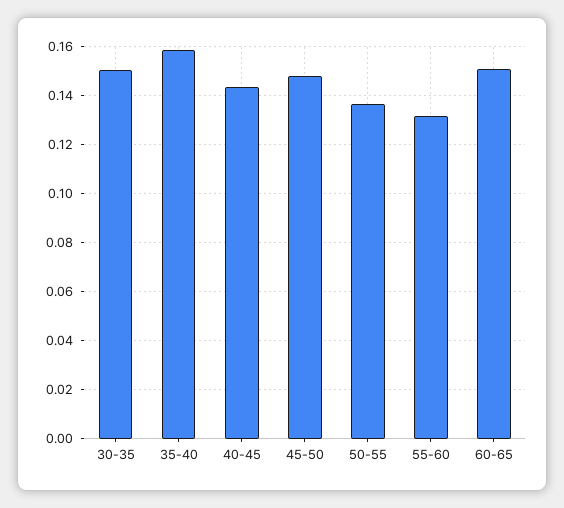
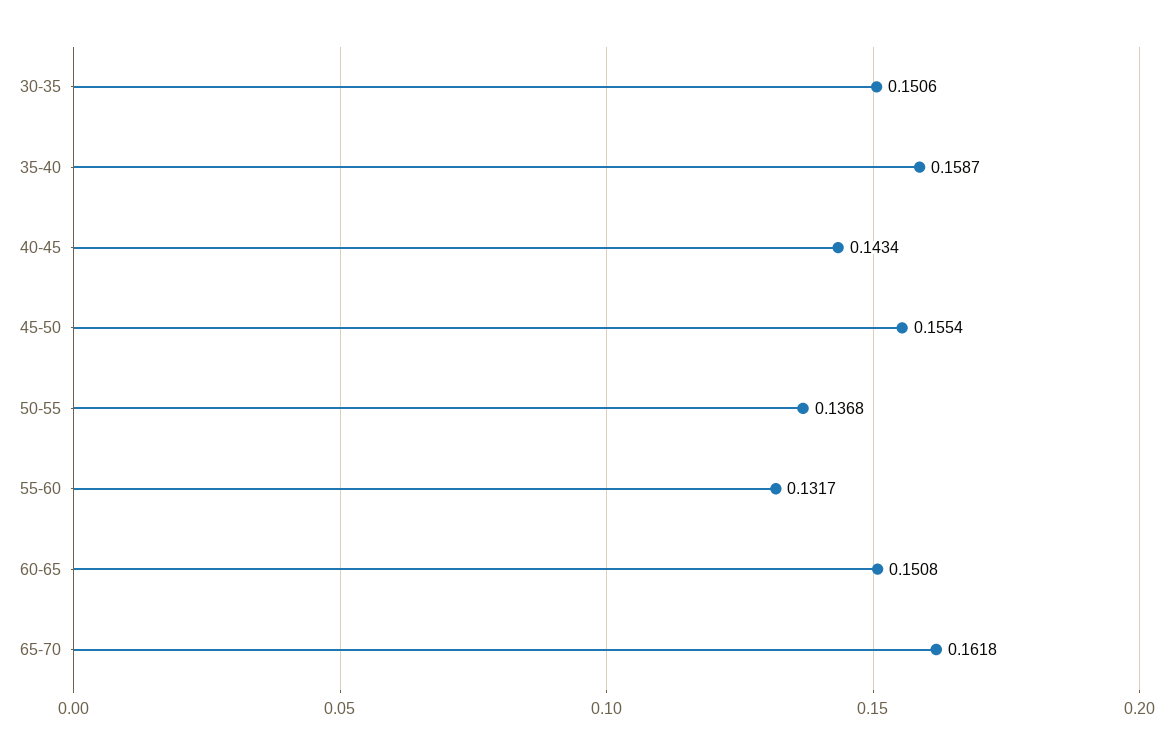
45-50: 0.1475 -> 0.1554
65-70: none -> 0.1618

